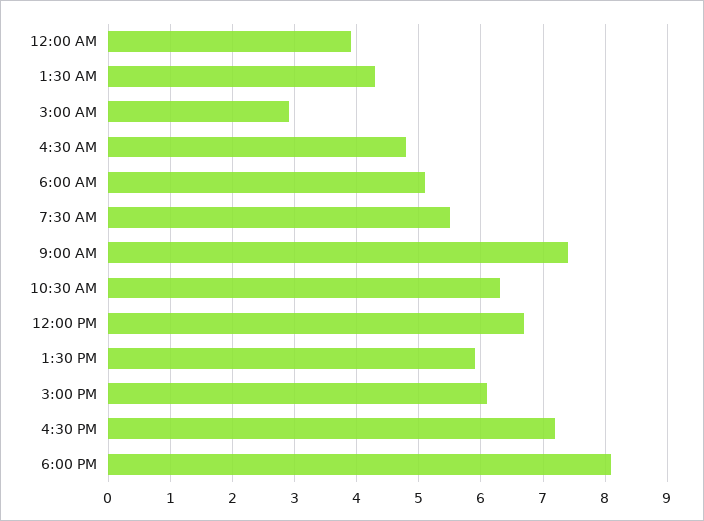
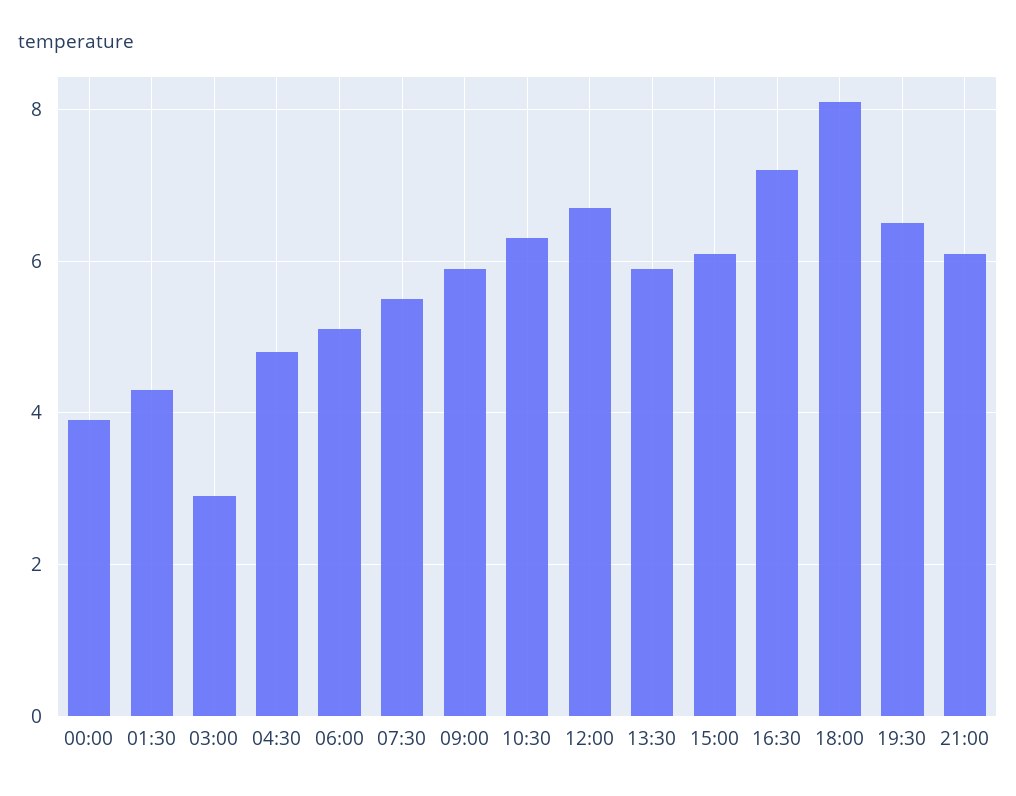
9:00 AM: 7.4 -> 6
19:30: none -> 6.5
21:00: none -> 6

